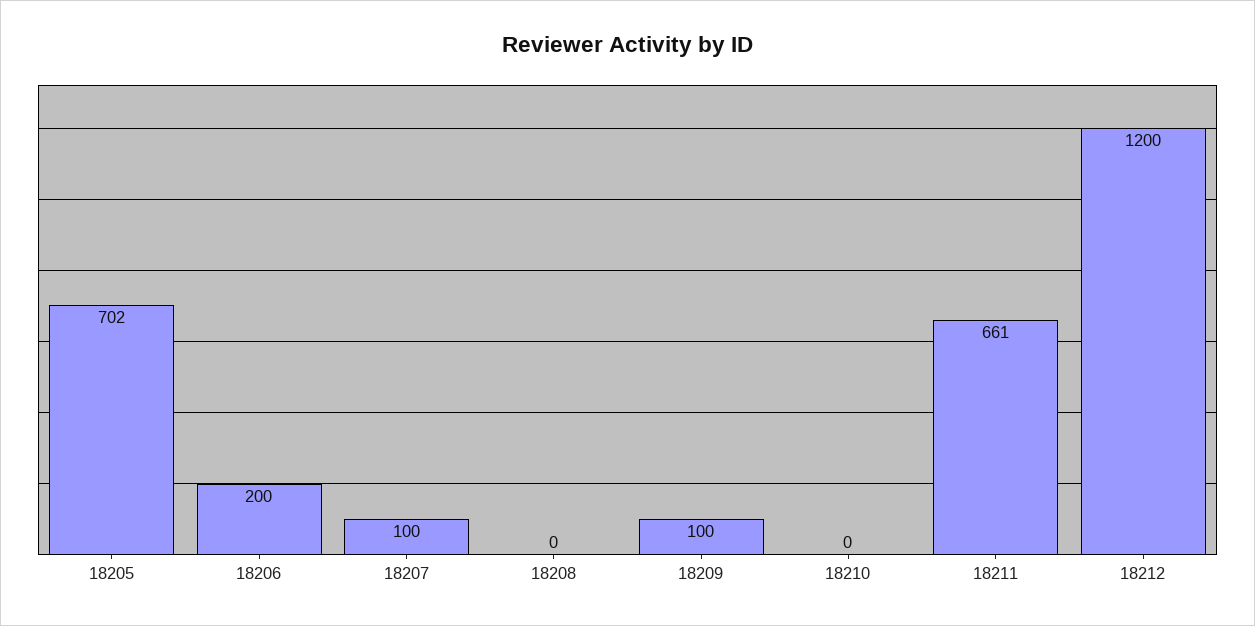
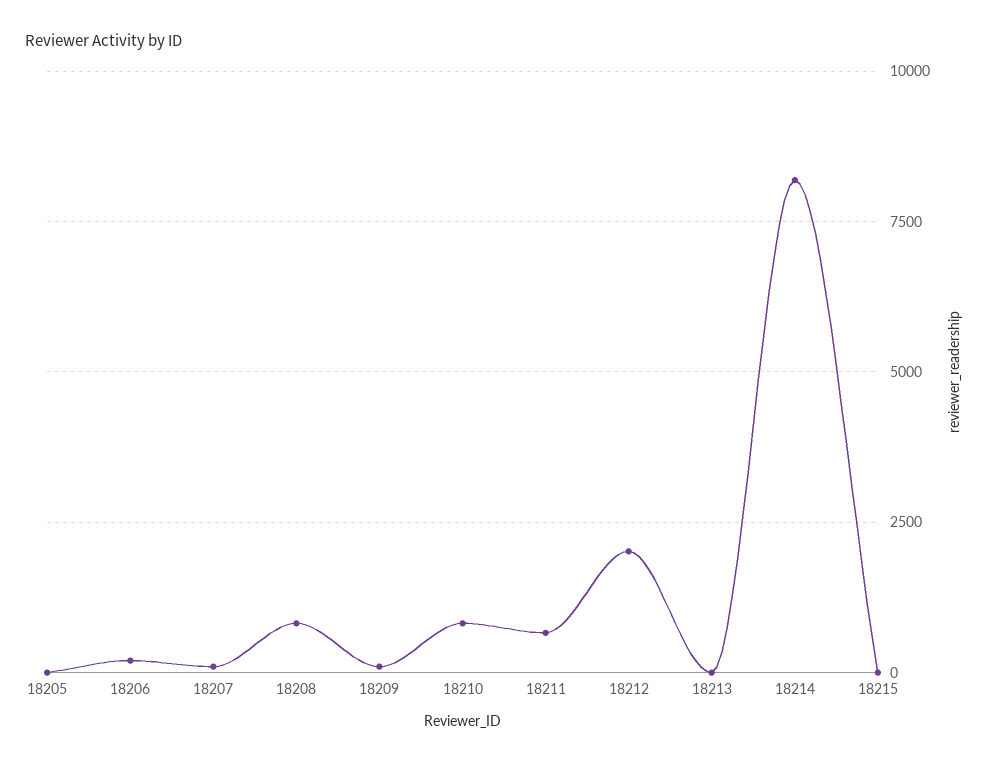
18205: 702 -> 0
18208: 0 -> 750
18210: 0 -> 750
18212: 1200 -> 2000
18213: none -> 0
18214: none -> 8250
18215: none -> 0

